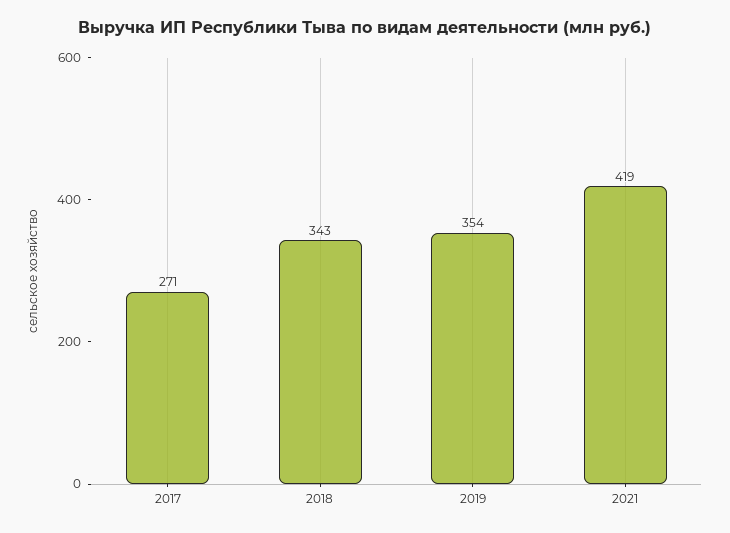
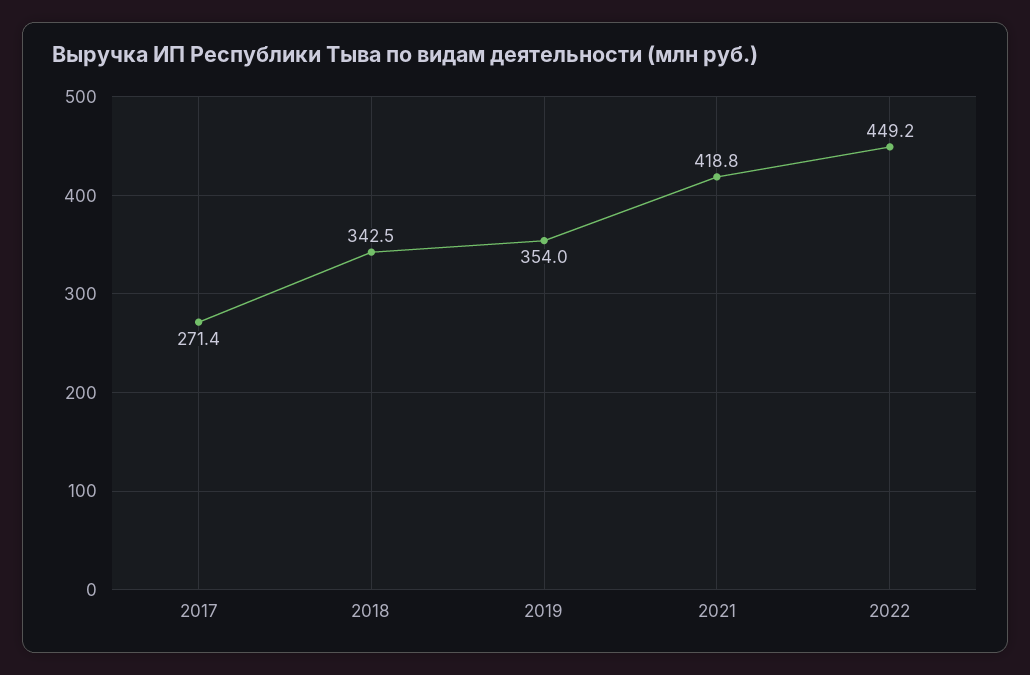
2022: none -> 449.2

